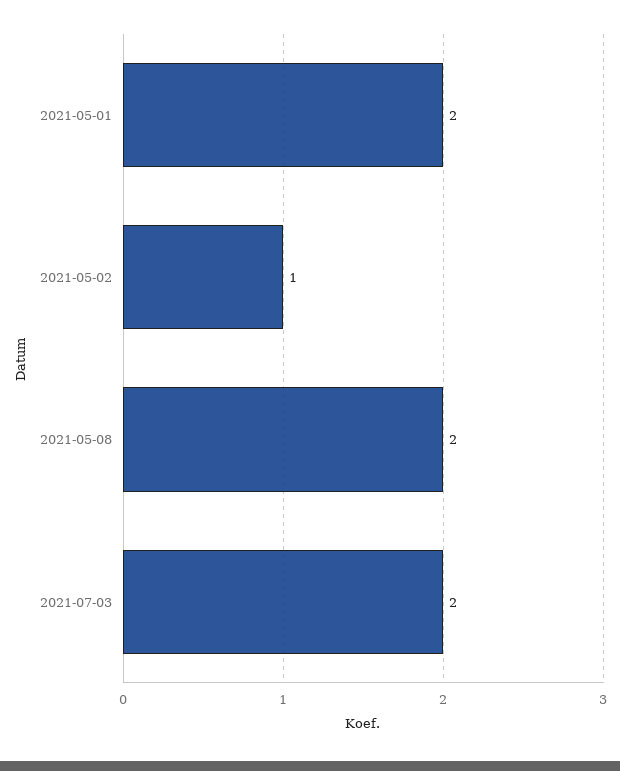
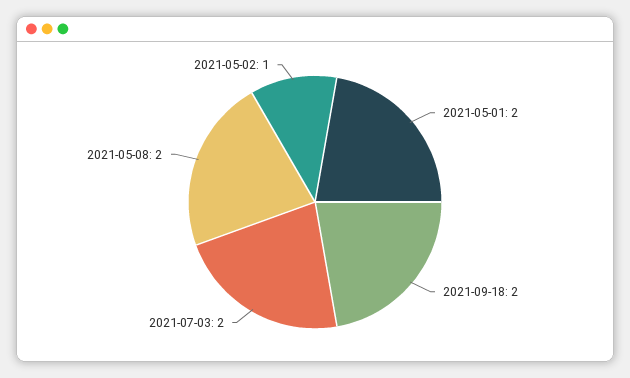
2021-09-18: none -> 2

